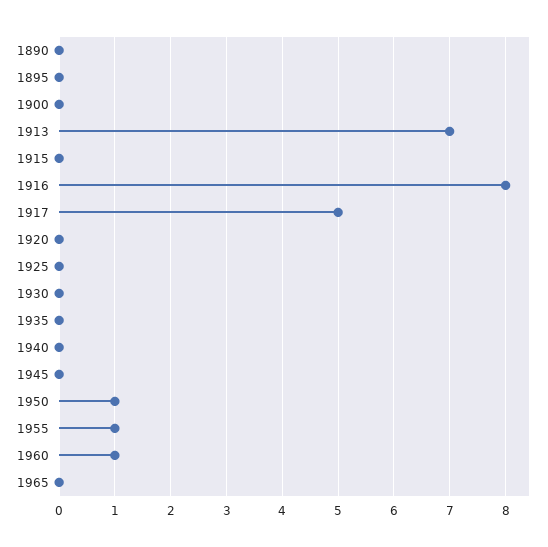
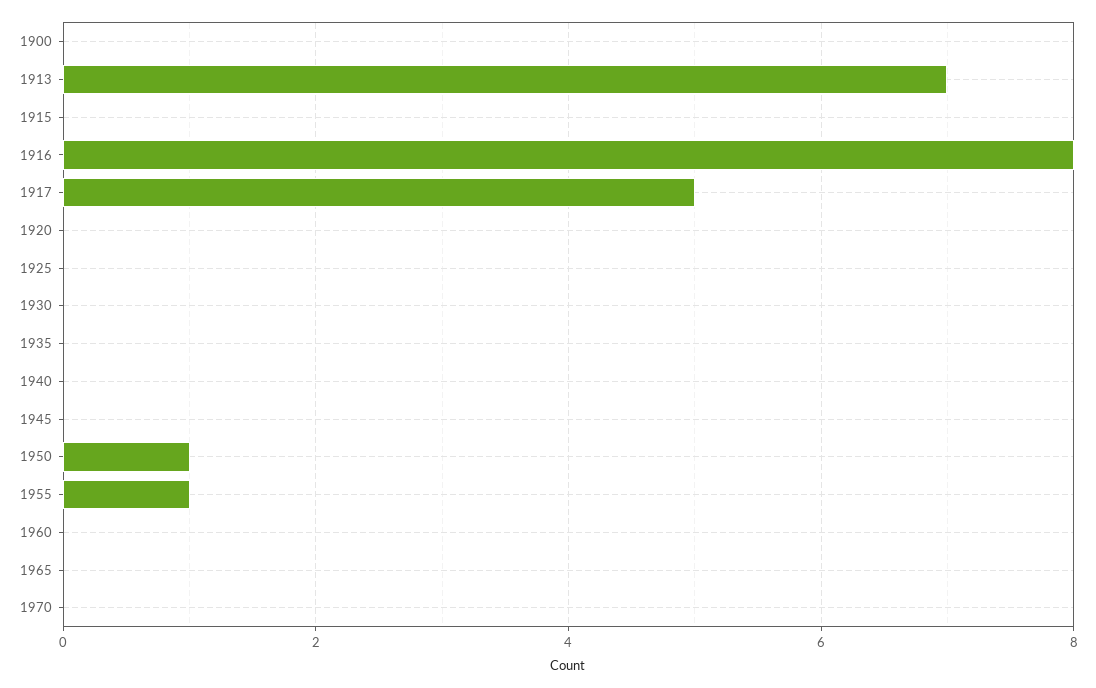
1890: 0 -> none
1895: 0 -> none
1960: 1 -> 0
1970: none -> 0

